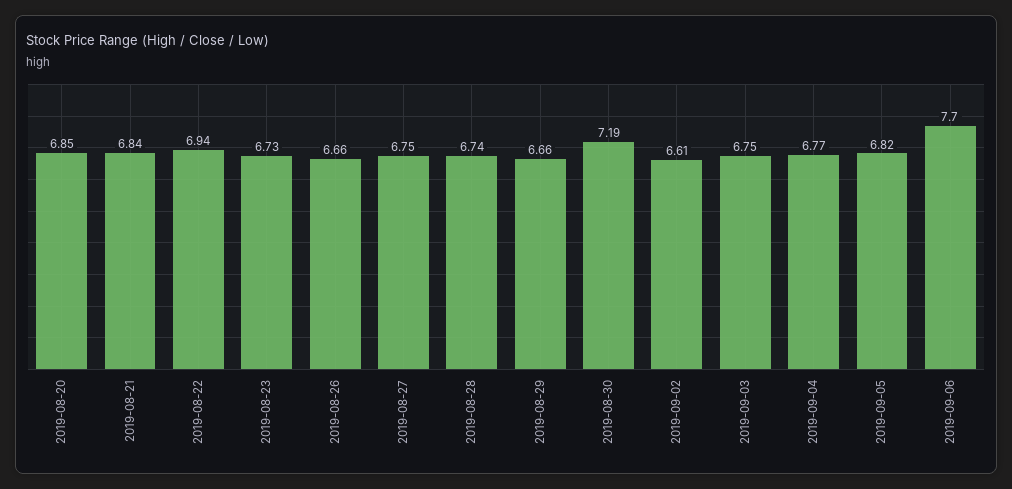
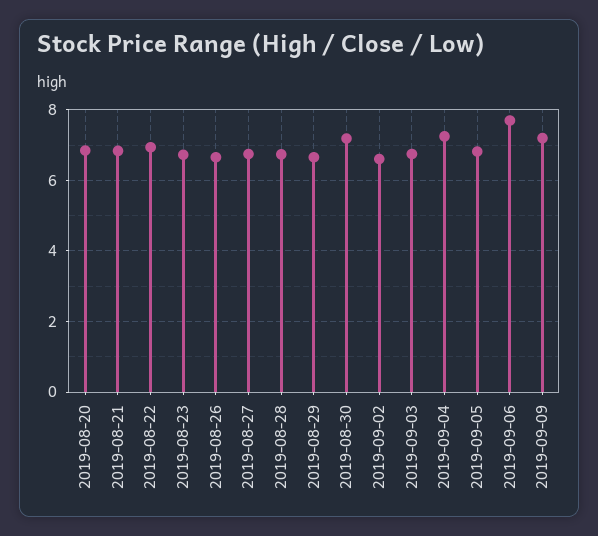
2019-09-04: 6.77 -> 7.2
2019-09-09: none -> 7.2

